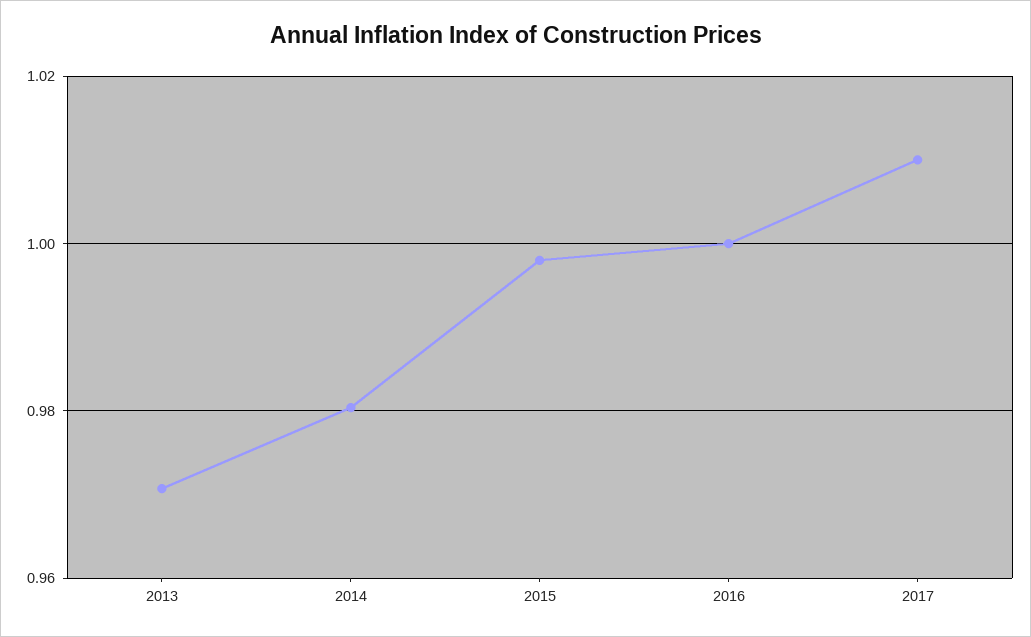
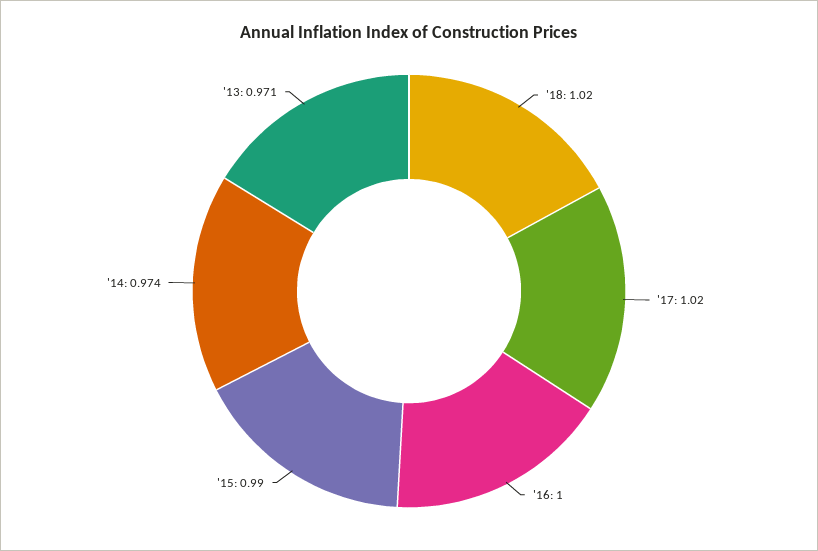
2014: 0.98 -> 0.974
2015: 0.998 -> 0.99
2017: 1.01 -> 1.02
'18: none -> 1.02

